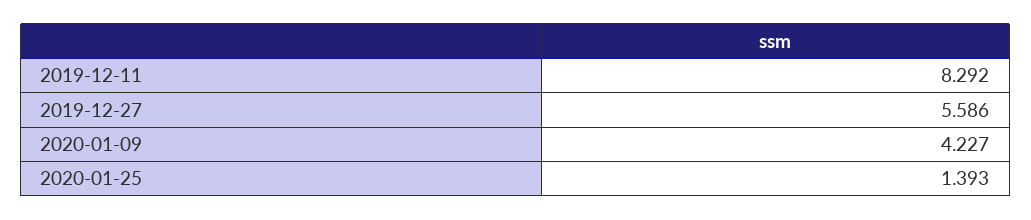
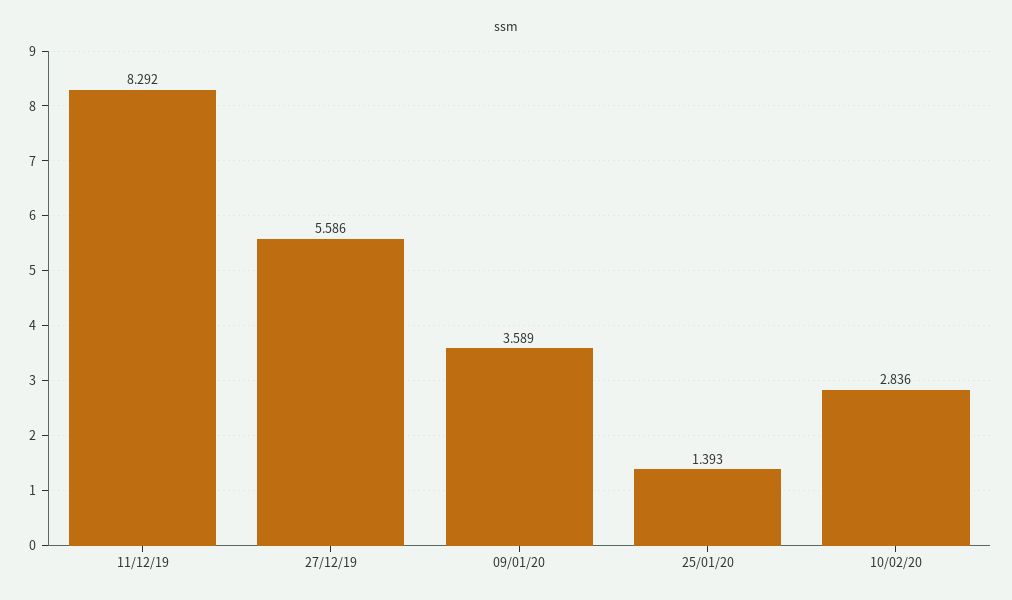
2020-01-09: 4.227 -> 3.589
10/02/20: none -> 2.836

